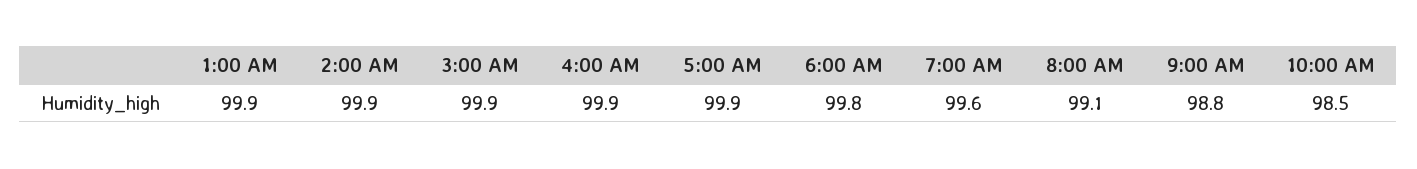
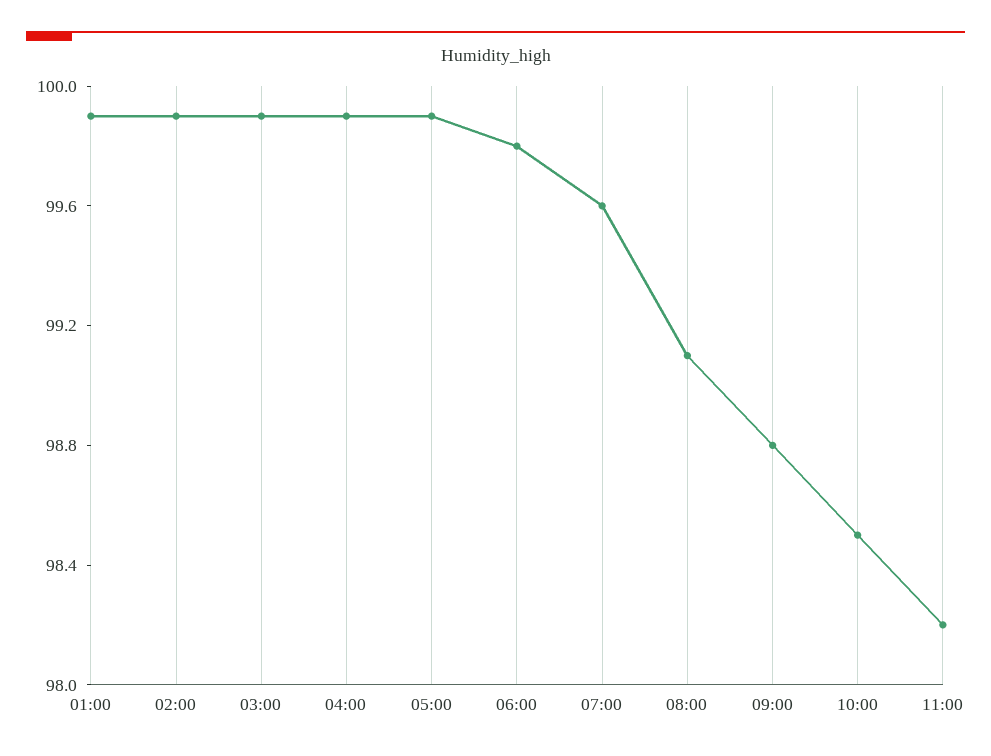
11:00: none -> 98.2

